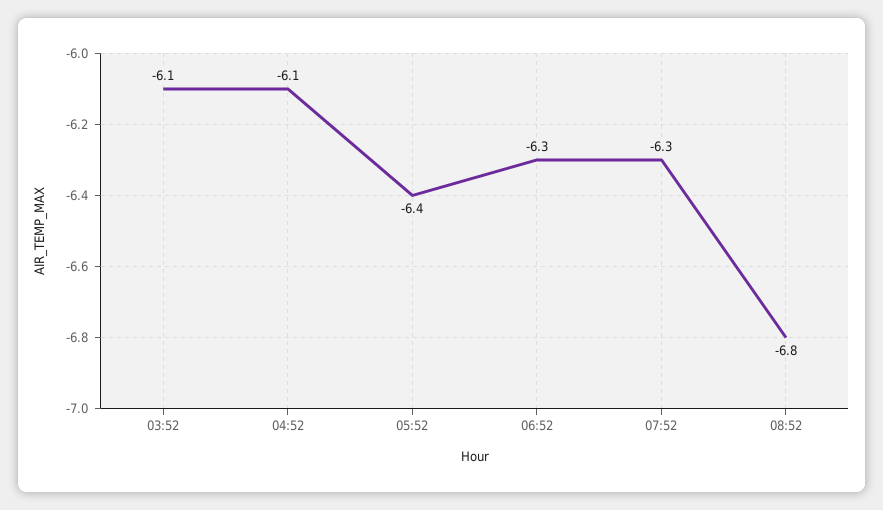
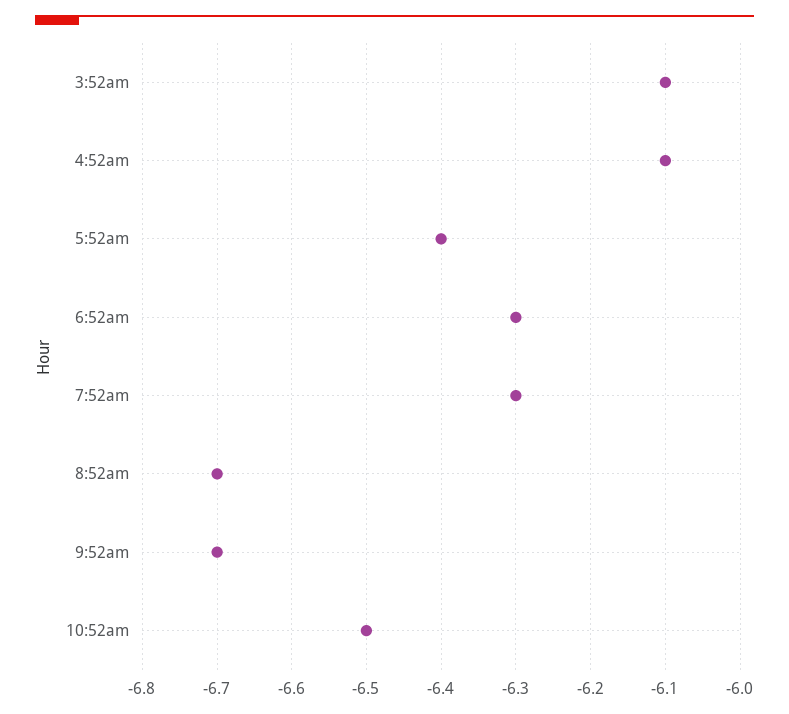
08:52: -6.8 -> -6.7
9:52am: none -> -6.7
10:52am: none -> -6.5

